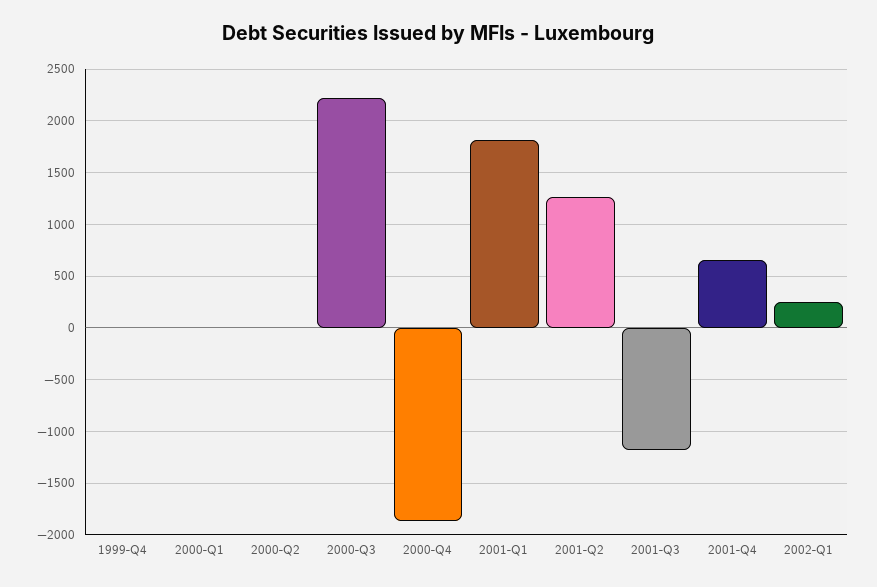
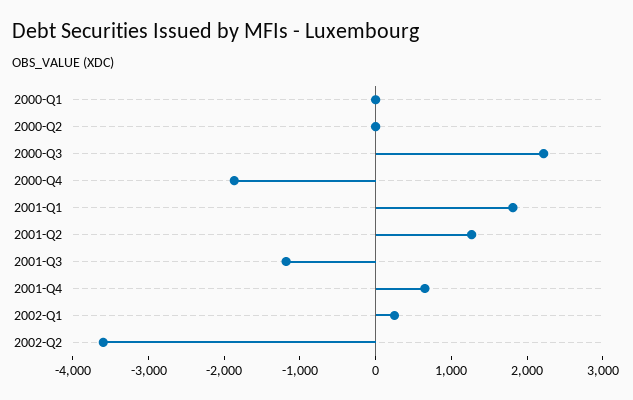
1999-Q4: 0 -> none
2002-Q2: none -> -3600

